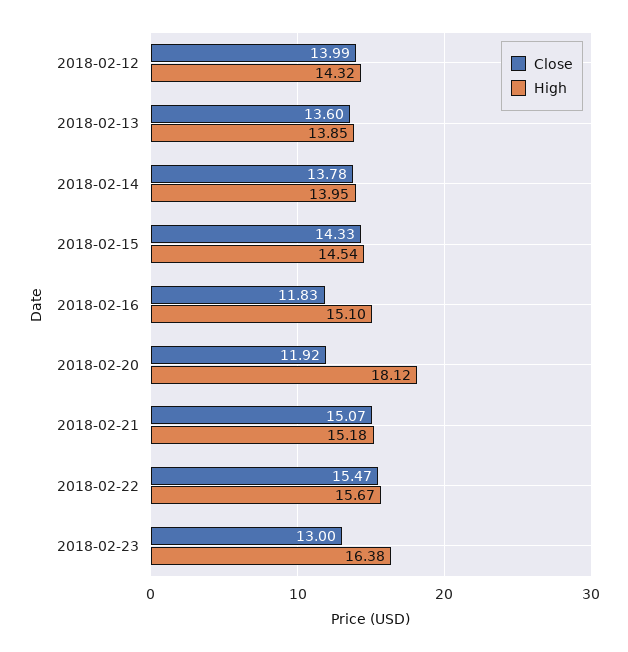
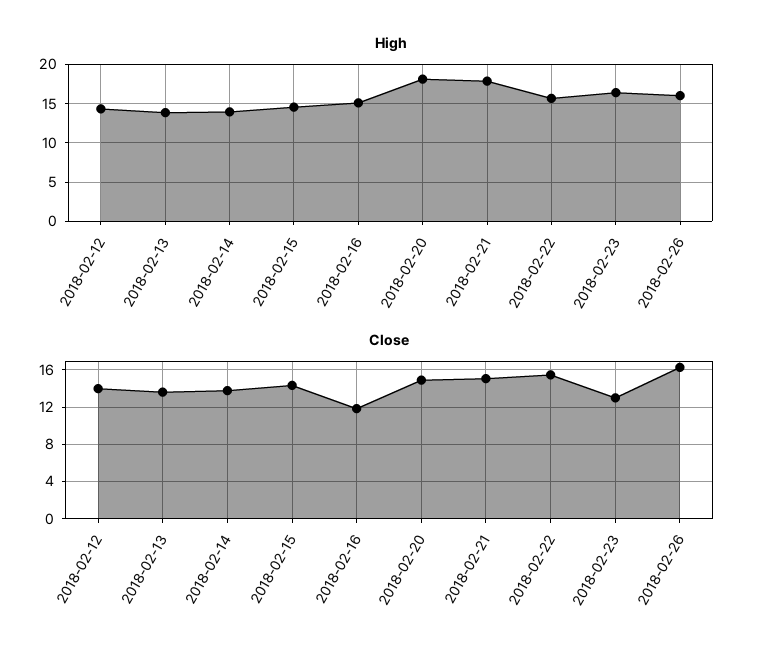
Close, 2018-02-20: 11.92 -> 15
High, 2018-02-21: 15.18 -> 18
High, 2018-02-26: none -> 16
Close, 2018-02-26: none -> 16

